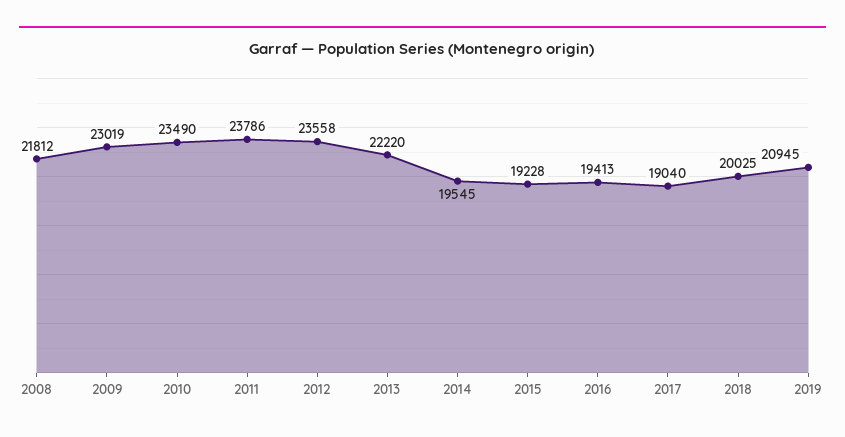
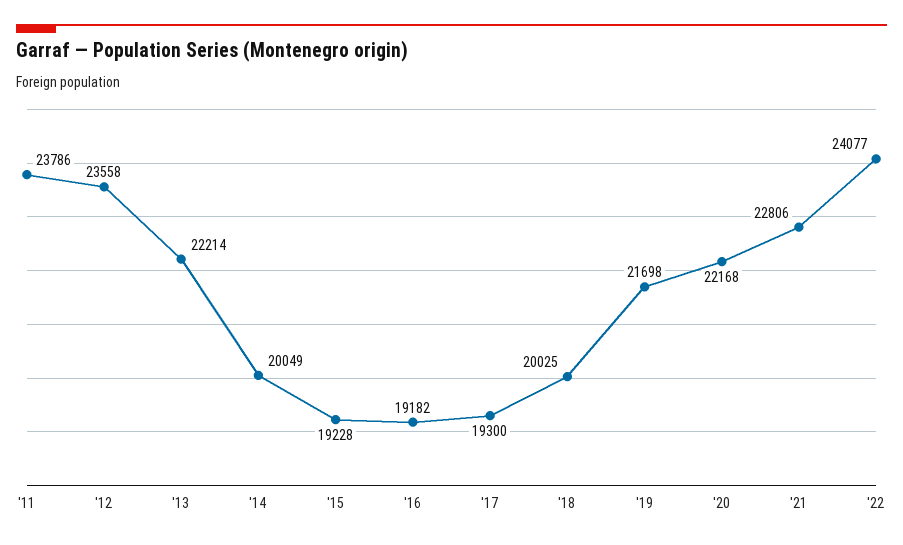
2008: 21812 -> none
2009: 23019 -> none
2010: 23490 -> none
2013: 22220 -> 22214
2014: 19545 -> 20049
2016: 19413 -> 19182
2017: 19040 -> 19300
2019: 20945 -> 21698
'20: none -> 22168
'21: none -> 22806
'22: none -> 24077

